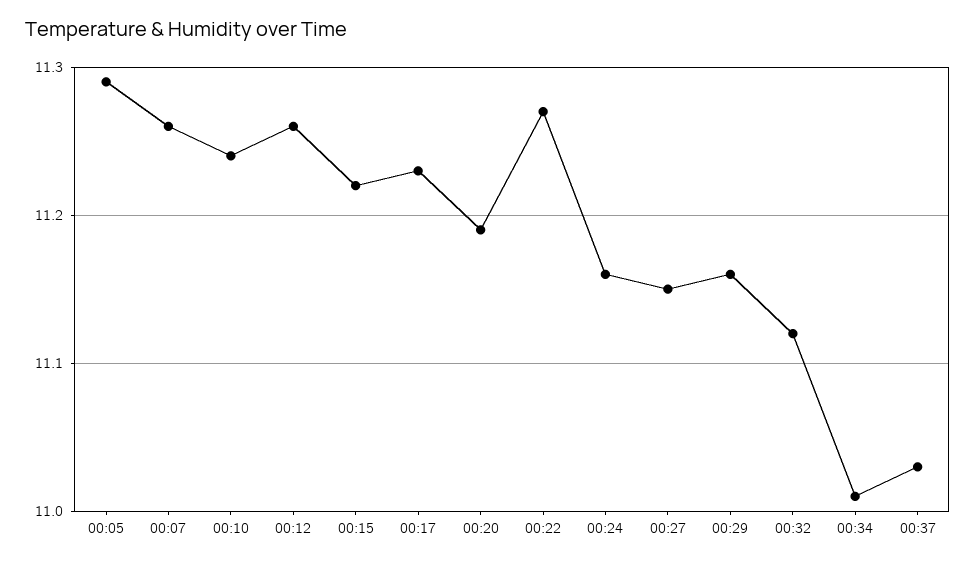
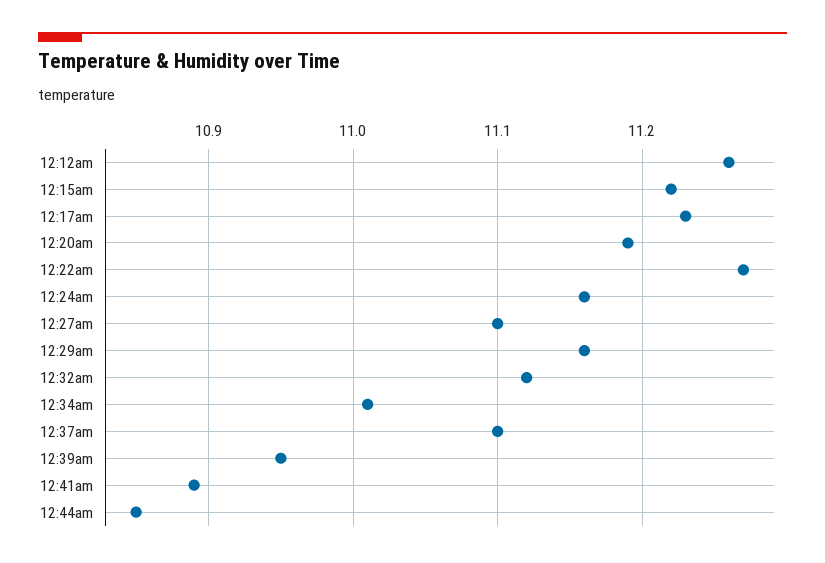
00:05: 11.29 -> none
00:07: 11.26 -> none
00:10: 11.24 -> none
00:27: 11.15 -> 11.1
00:37: 11.03 -> 11.1
12:39am: none -> 10.95
12:41am: none -> 10.89
12:44am: none -> 10.85

